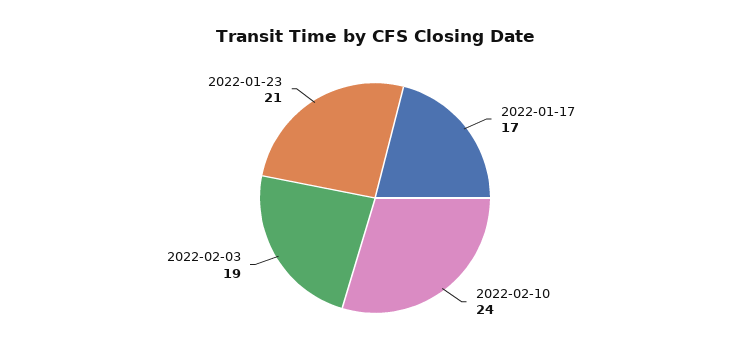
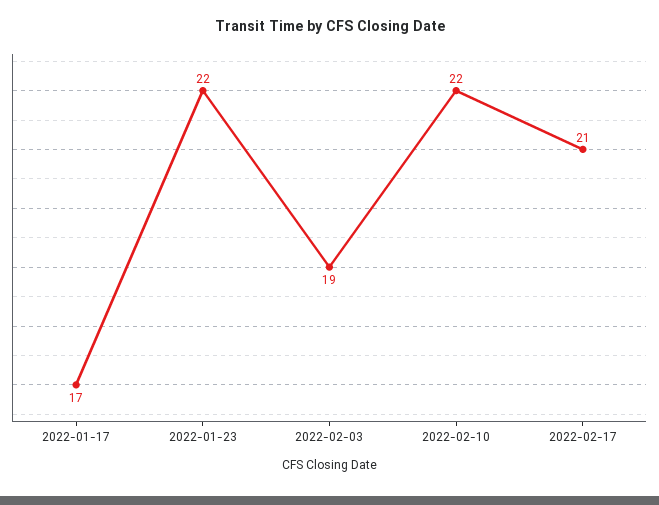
2022-02-10: 24 -> 22
2022-01-23: 21 -> 22
2022-02-17: none -> 21

